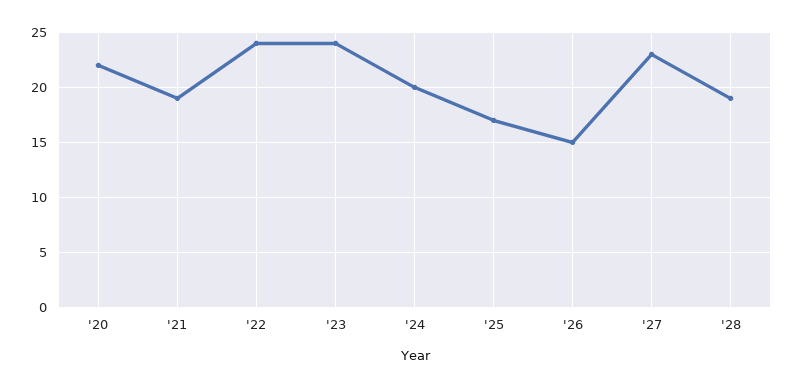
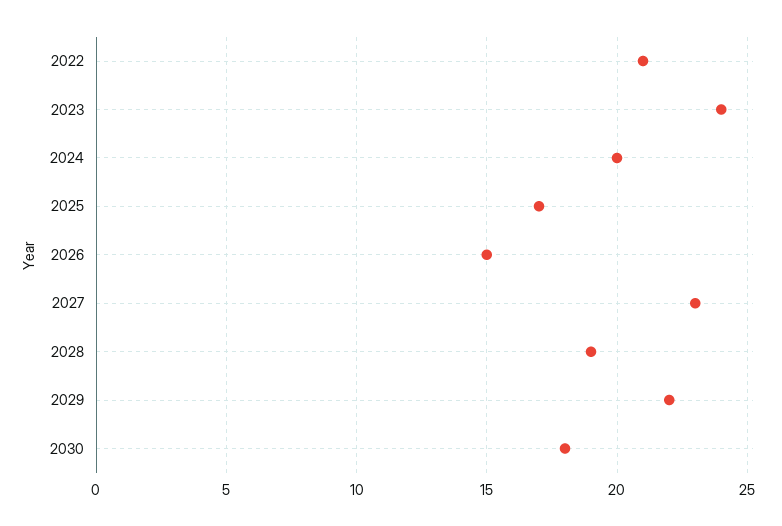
'20: 22 -> none
'21: 19 -> none
'22: 24 -> 21
2029: none -> 22
2030: none -> 18

